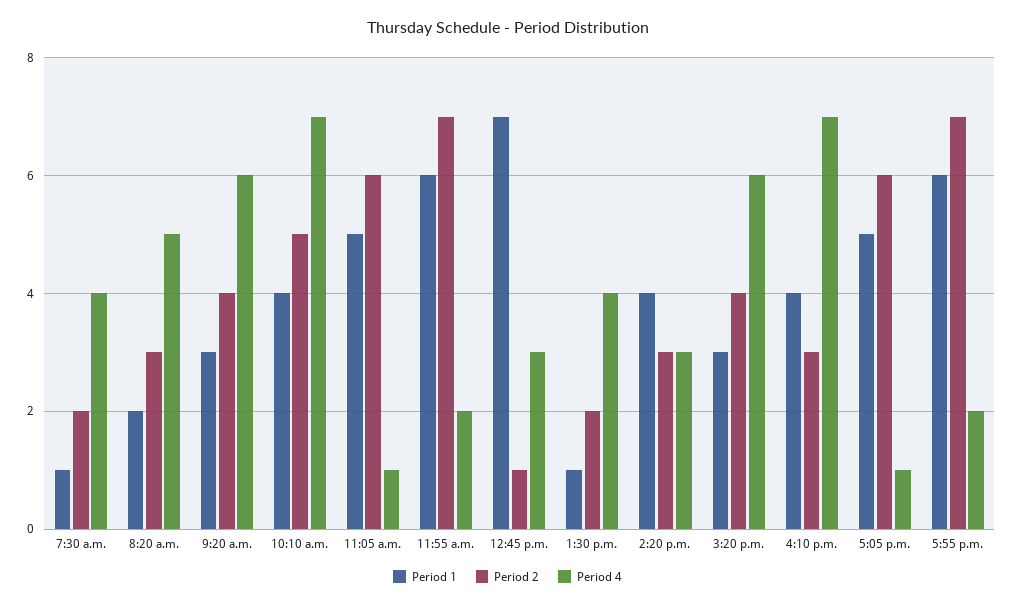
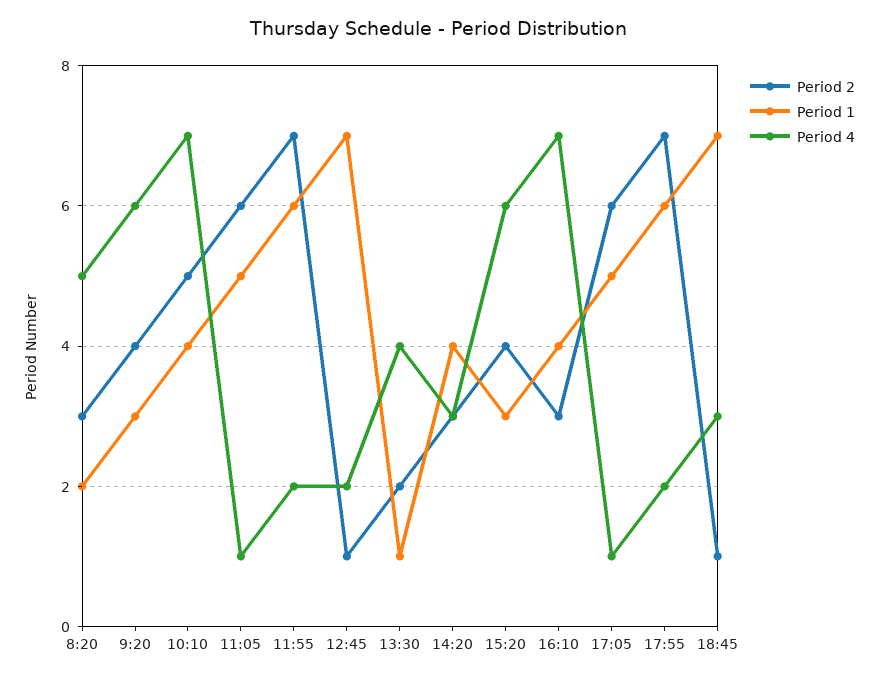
Period 1, 7:30 a.m.: 1 -> none
Period 2, 7:30 a.m.: 2 -> none
Period 4, 7:30 a.m.: 4 -> none
Period 4, 12:45 p.m.: 3 -> 2
Period 2, 18:45: none -> 1
Period 1, 18:45: none -> 7
Period 4, 18:45: none -> 3

